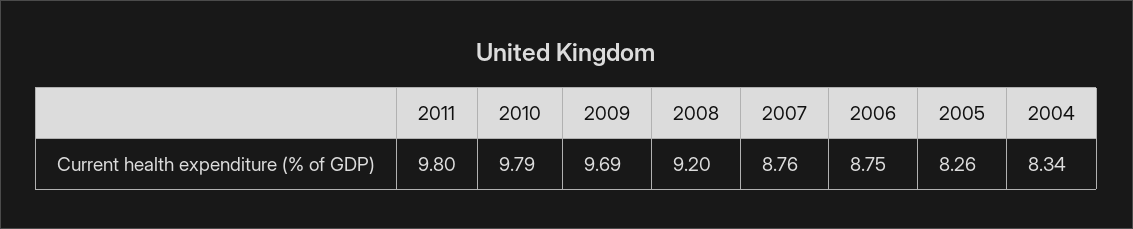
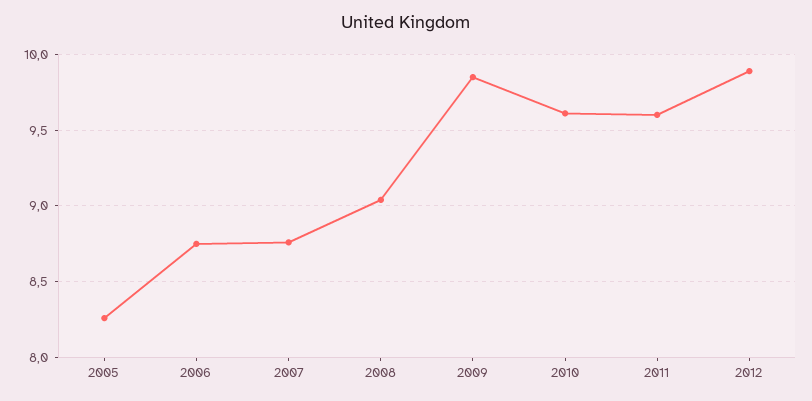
2011: 9.8 -> 9.6
2010: 9.79 -> 9.6
2009: 9.69 -> 9.85
2008: 9.2 -> 9.05
2004: 8.34 -> none
2012: none -> 9.9

